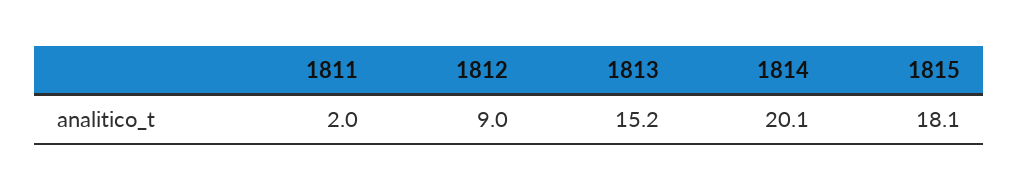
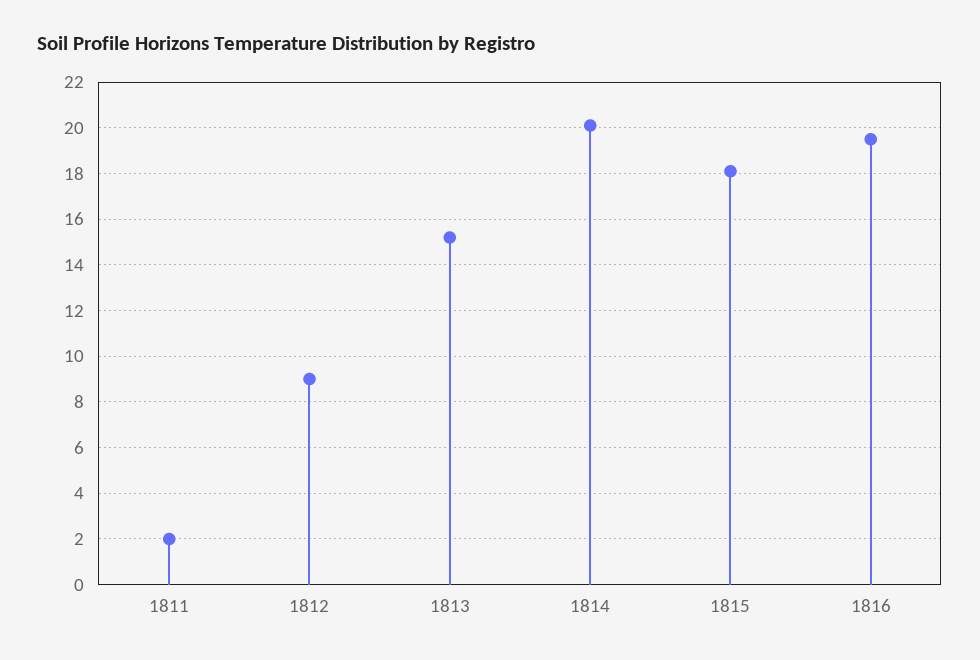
1816: none -> 19.5

